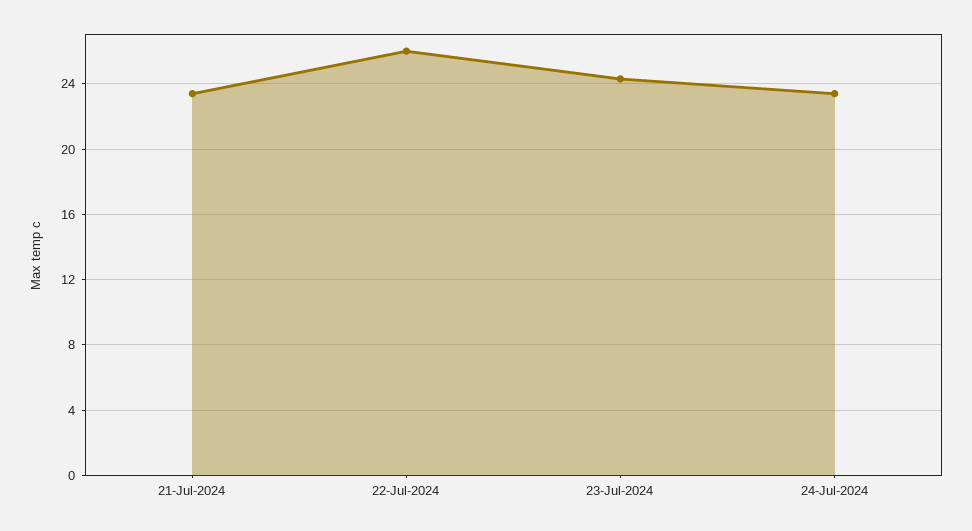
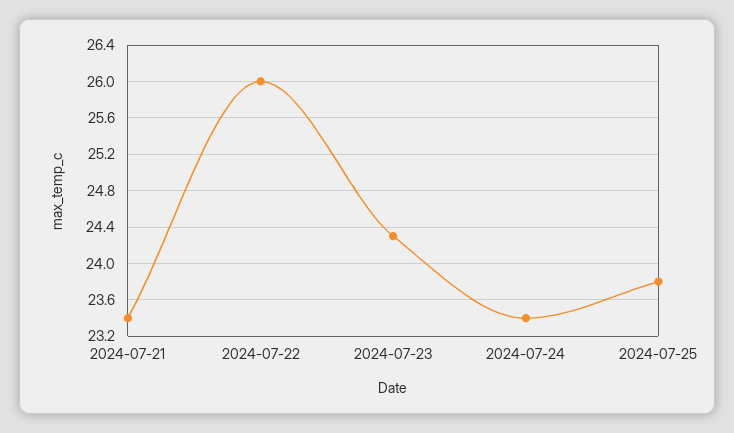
2024-07-25: none -> 23.8

